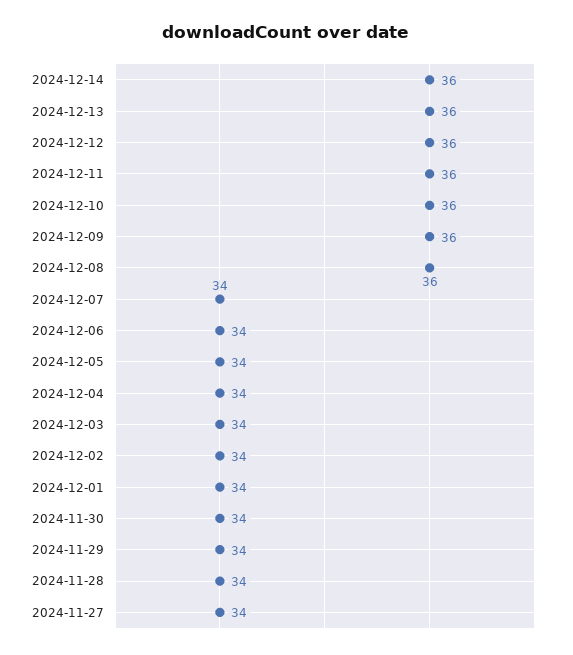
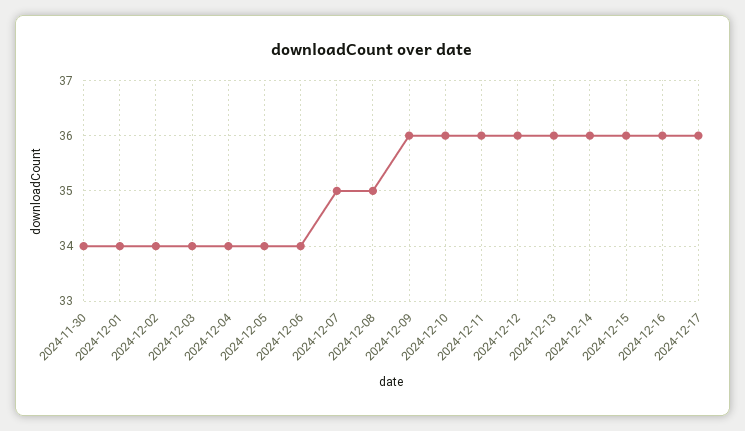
2024-12-08: 36 -> 35
2024-12-07: 34 -> 35
2024-11-29: 34 -> none
2024-11-28: 34 -> none
2024-11-27: 34 -> none
2024-12-15: none -> 36
2024-12-16: none -> 36
2024-12-17: none -> 36

